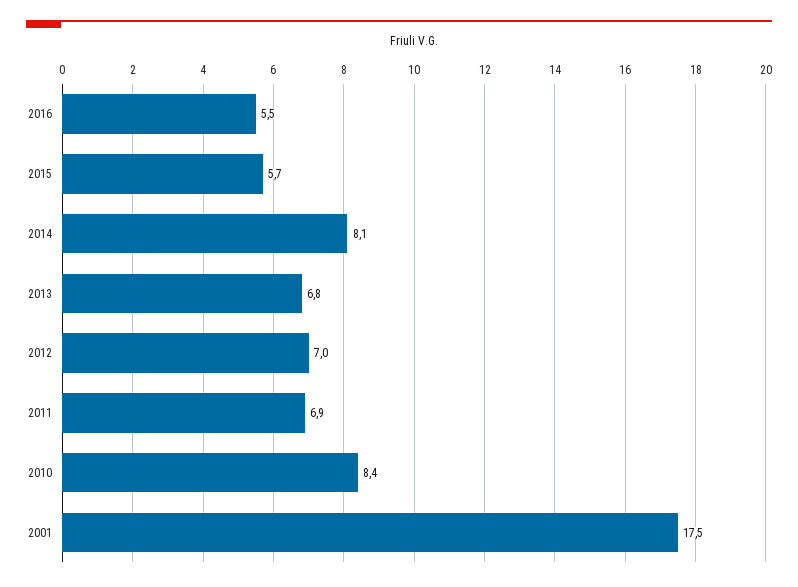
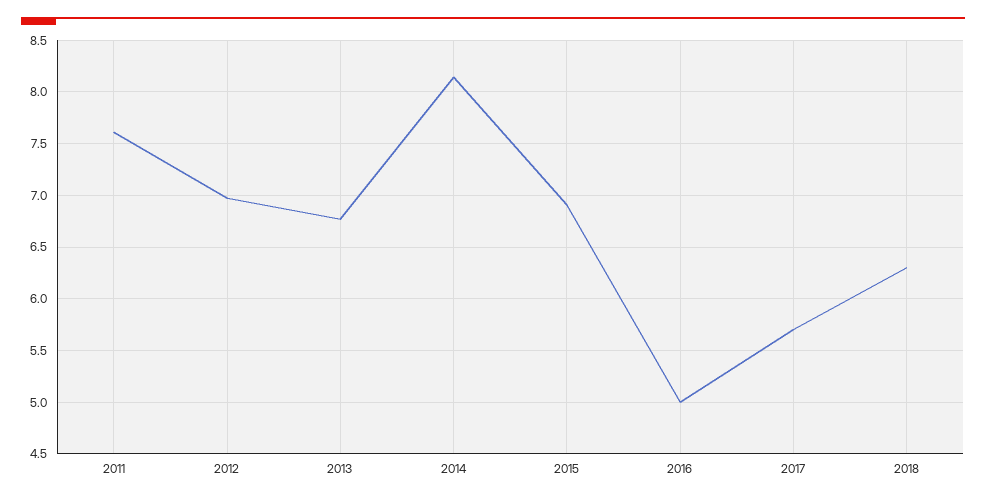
2016: 5.5 -> 5
2015: 5.7 -> 6.9
2011: 6.9 -> 7.6
2010: 8.4 -> none
2001: 17.5 -> none
2017: none -> 5.7
2018: none -> 6.3

